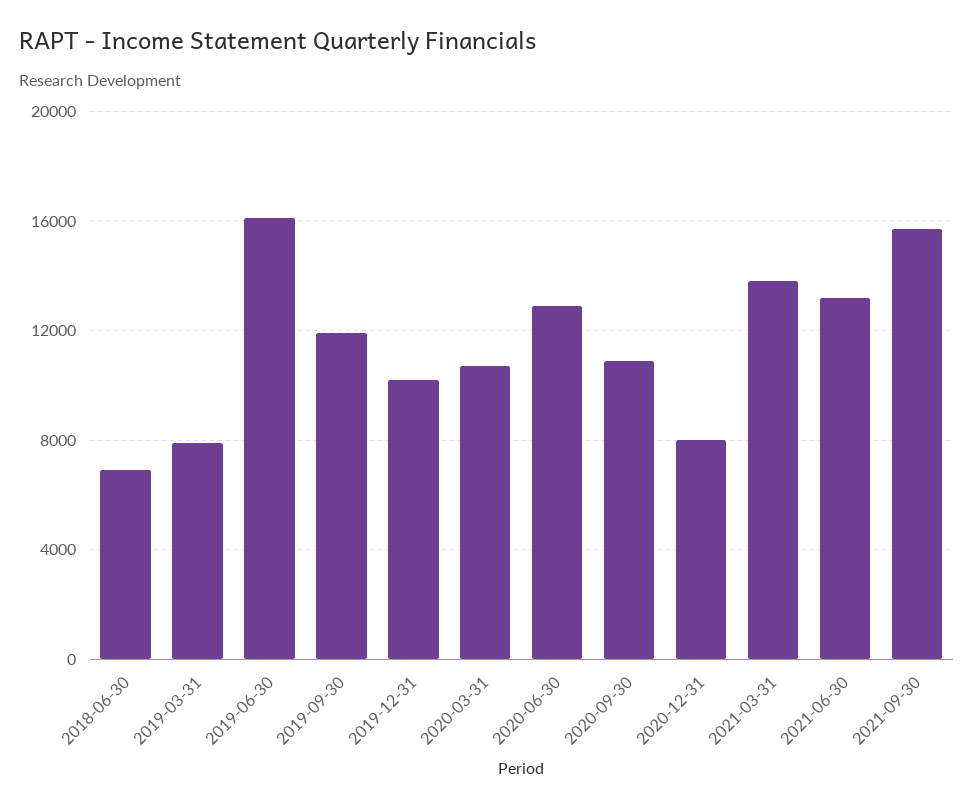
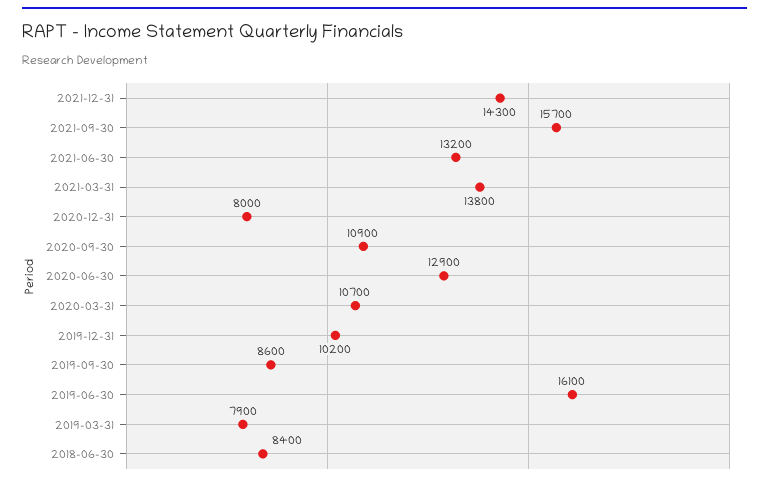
2018-06-30: 7000 -> 8400
2019-09-30: 12000 -> 8600
2021-12-31: none -> 14300

